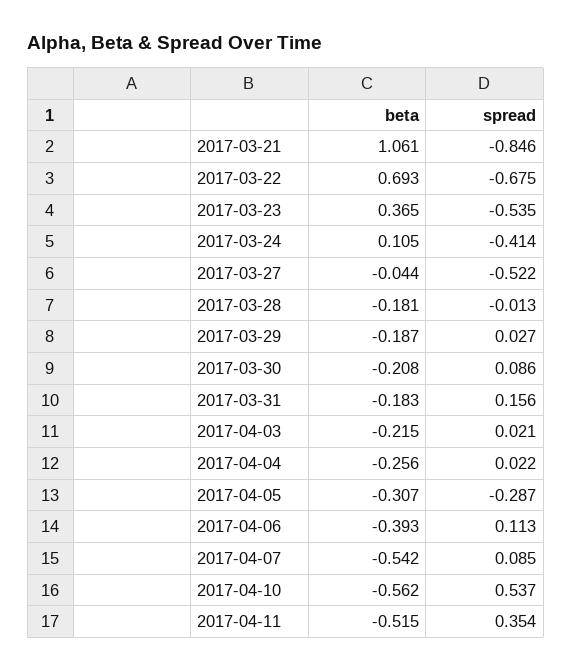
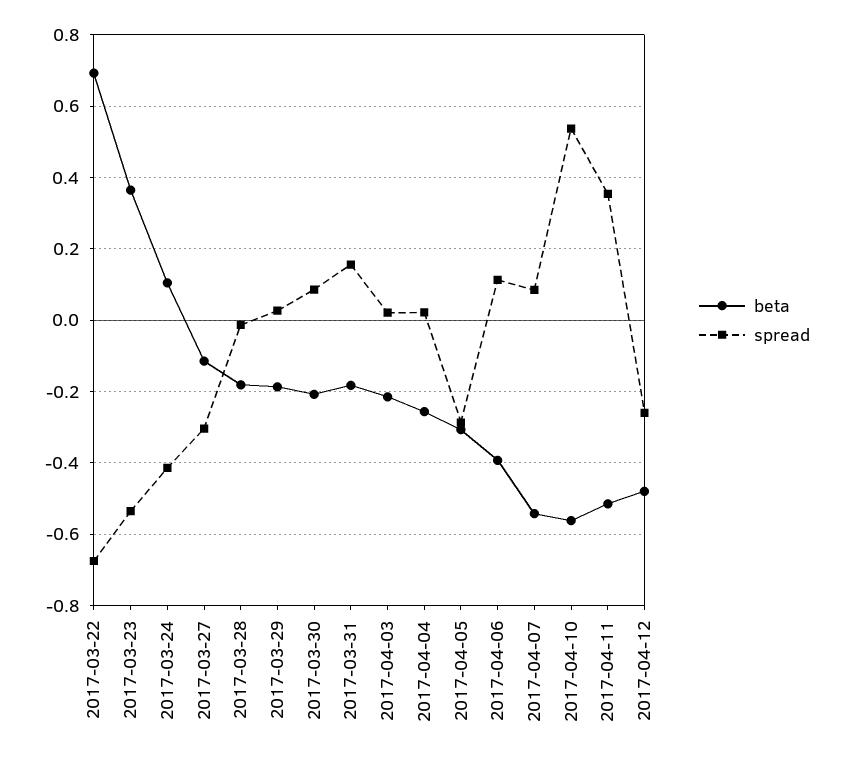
beta, 2017-03-21: 1.061 -> none
spread, 2017-03-21: -0.846 -> none
beta, 2017-03-27: -0.044 -> -0.12
spread, 2017-03-27: -0.522 -> -0.3
beta, 2017-04-12: none -> -0.48
spread, 2017-04-12: none -> -0.26

